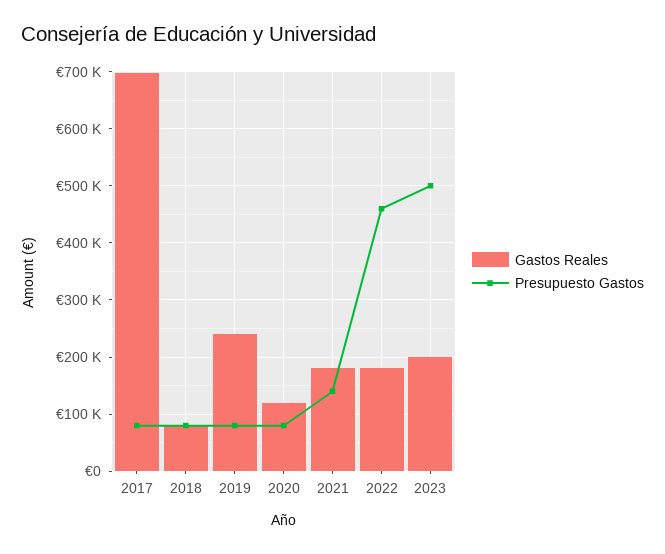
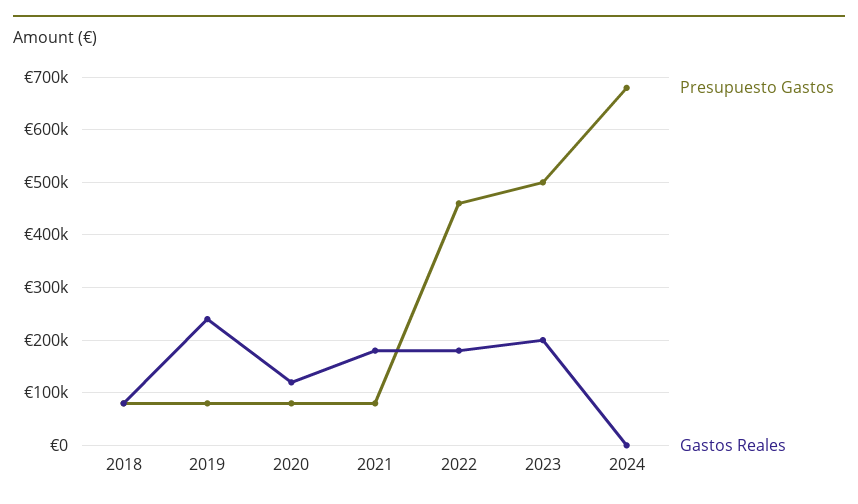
Gastos Reales, 2017: 700000 -> none
Presupuesto Gastos, 2017: 80000 -> none
Presupuesto Gastos, 2021: 140000 -> 80000
Presupuesto Gastos, 2024: none -> 680000
Gastos Reales, 2024: none -> 0

